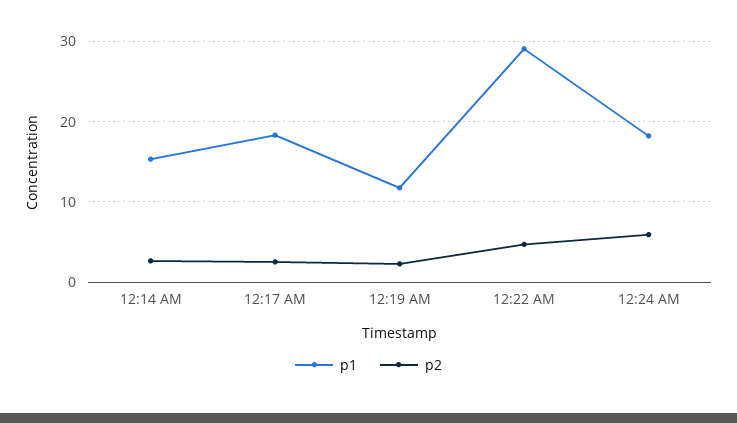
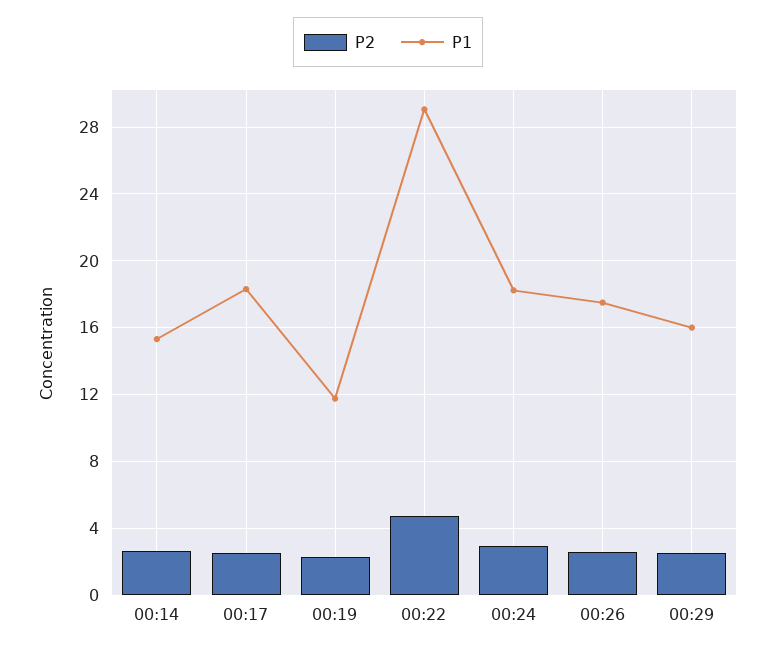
p2, 12:24 AM: 6 -> 3
p2, 00:26: none -> 2.5
p1, 00:26: none -> 17.5
p2, 00:29: none -> 2.5
p1, 00:29: none -> 16

